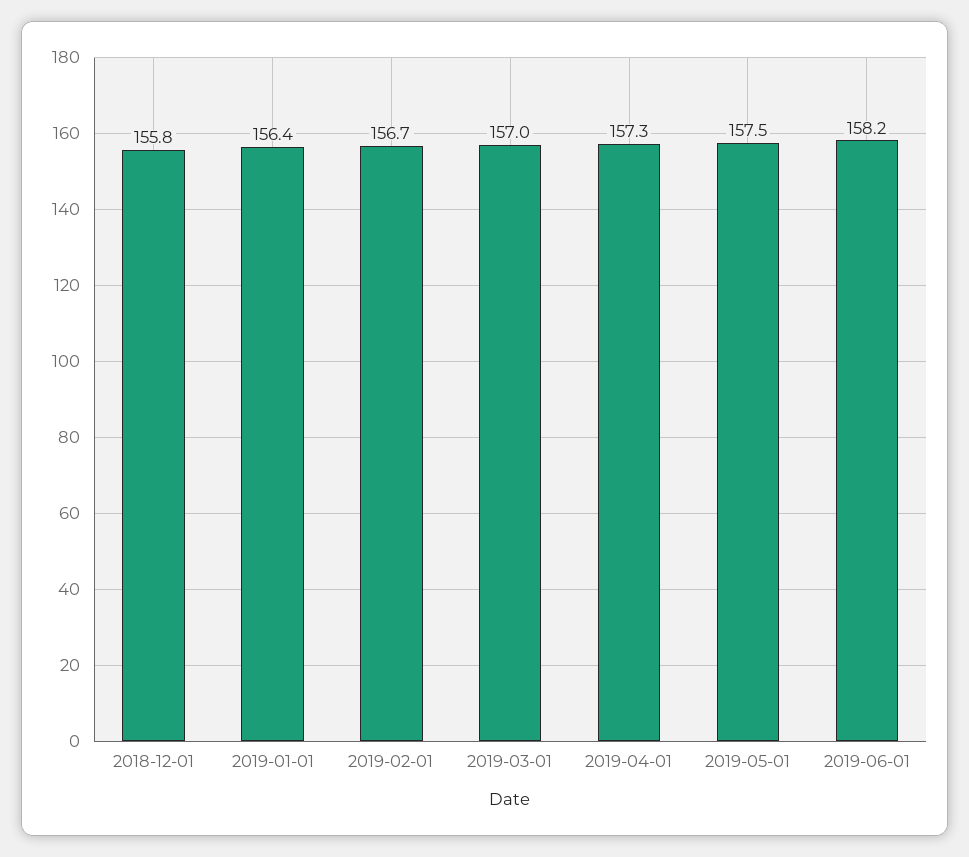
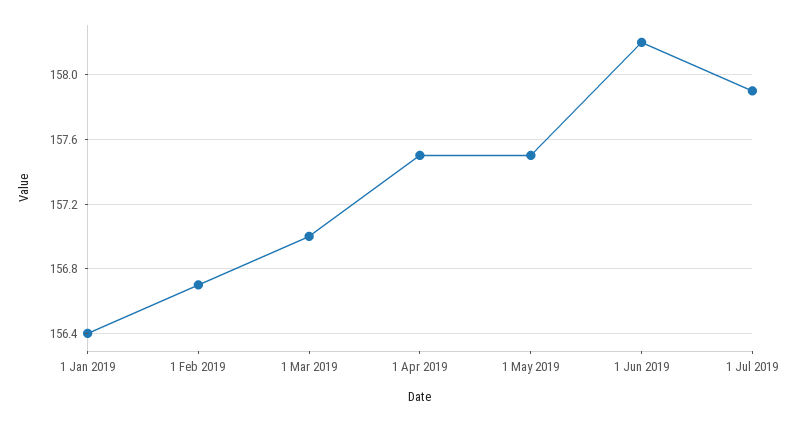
2018-12-01: 155.8 -> none
2019-04-01: 157.3 -> 157.5
1 Jul 2019: none -> 157.9

